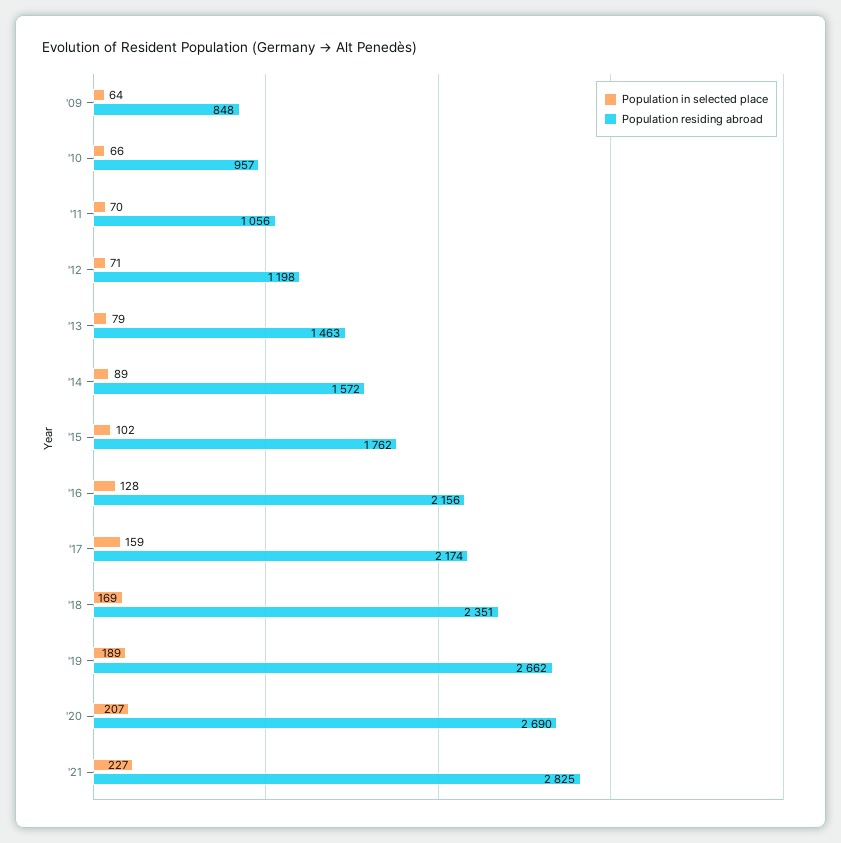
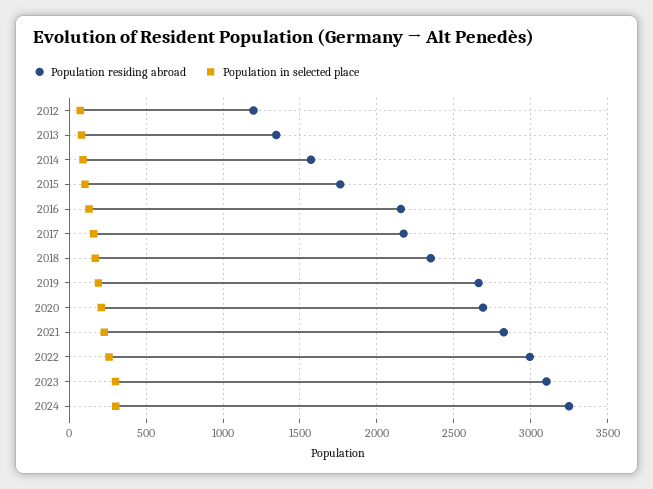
Population in selected place, '09: 64 -> none
Population residing abroad, '09: 848 -> none
Population in selected place, '10: 66 -> none
Population residing abroad, '10: 957 -> none
Population in selected place, '11: 70 -> none
Population residing abroad, '11: 1056 -> none
Population residing abroad, '13: 1463 -> 1350
Population residing abroad, 2022: none -> 3000
Population in selected place, 2022: none -> 250
Population residing abroad, 2023: none -> 3100
Population in selected place, 2023: none -> 300
Population residing abroad, 2024: none -> 3250
Population in selected place, 2024: none -> 300

